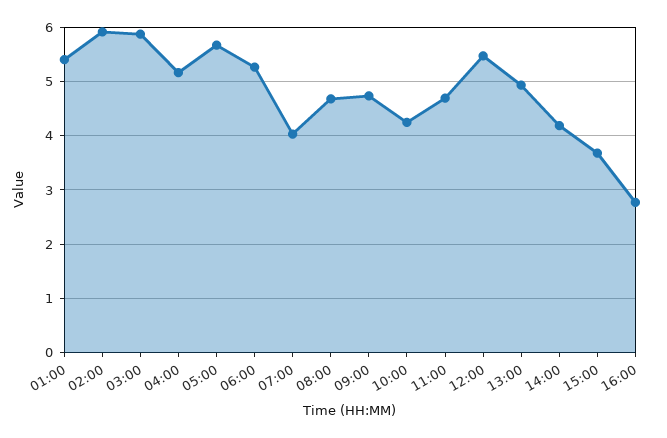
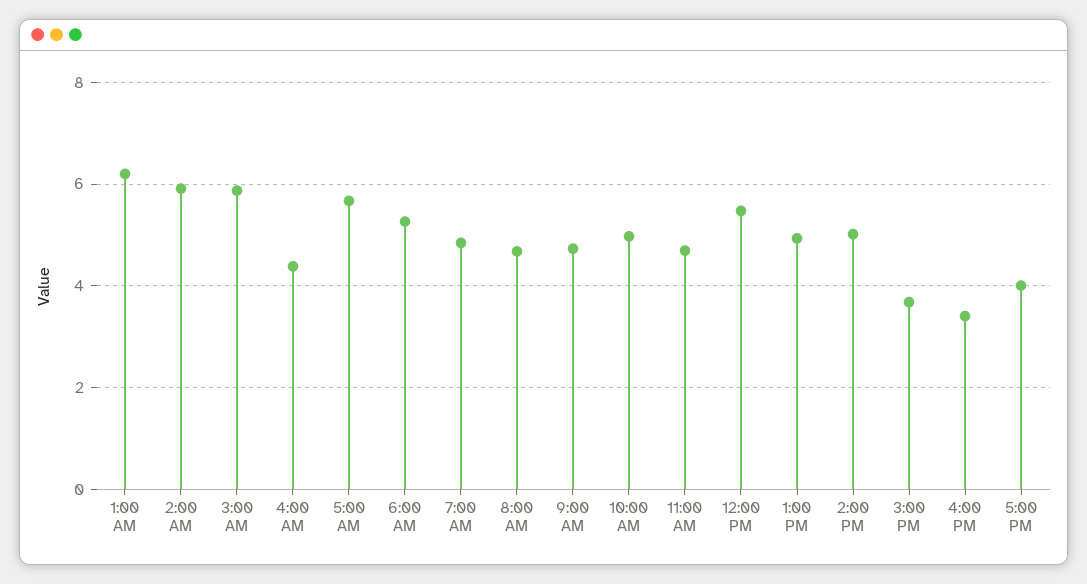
01:00: 5.4 -> 6.2
04:00: 5.2 -> 4.4
07:00: 4 -> 4.8
10:00: 4.2 -> 5
14:00: 4.2 -> 5
16:00: 2.8 -> 3.4
5:00 PM: none -> 4

